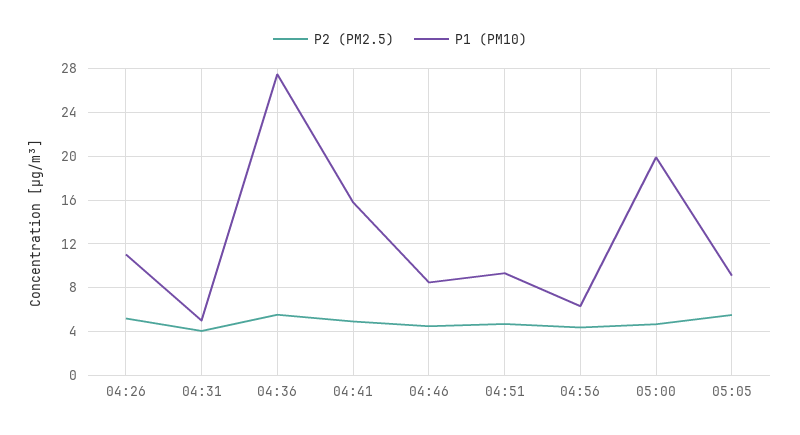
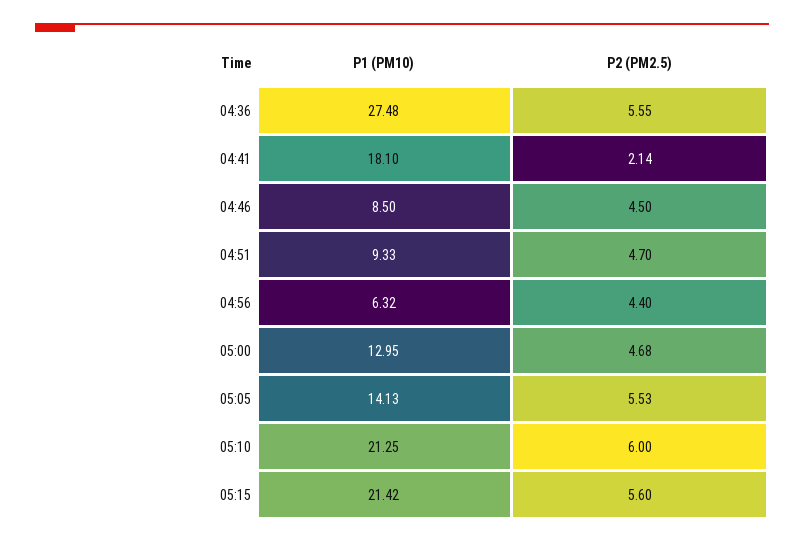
P2 (PM2.5), 04:26: 5 -> none
P1 (PM10), 04:26: 11 -> none
P2 (PM2.5), 04:31: 4 -> none
P1 (PM10), 04:31: 5 -> none
P2 (PM2.5), 04:41: 5 -> 2.14
P1 (PM10), 04:41: 16 -> 18.1
P1 (PM10), 05:00: 20 -> 12.95
P1 (PM10), 05:05: 9 -> 14.13
P1 (PM10), 05:10: none -> 21.25
P2 (PM2.5), 05:10: none -> 6
P1 (PM10), 05:15: none -> 21.42
P2 (PM2.5), 05:15: none -> 5.6

